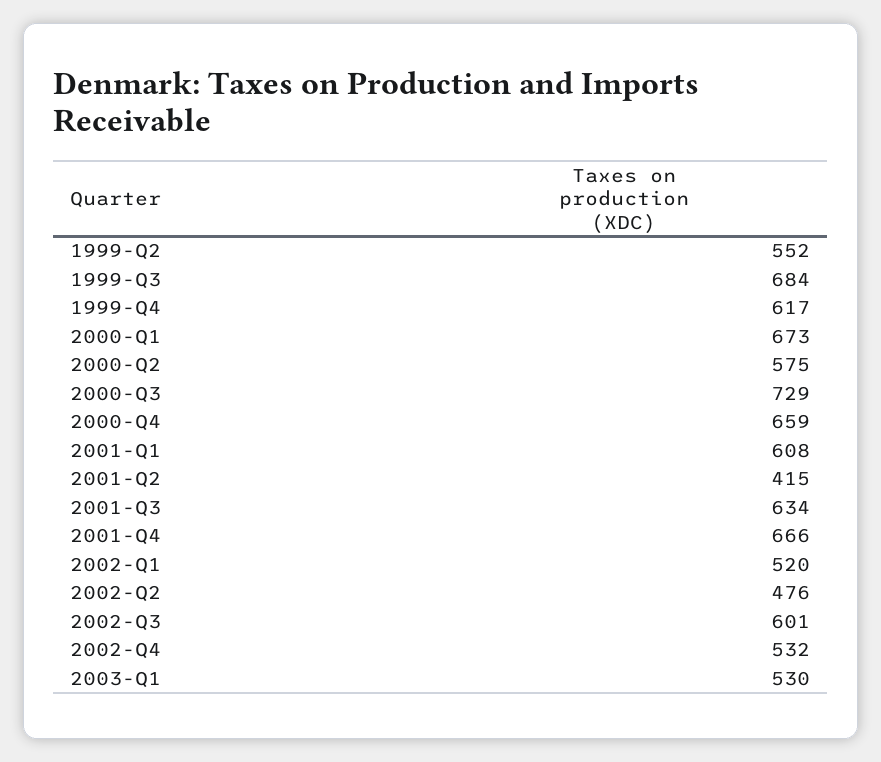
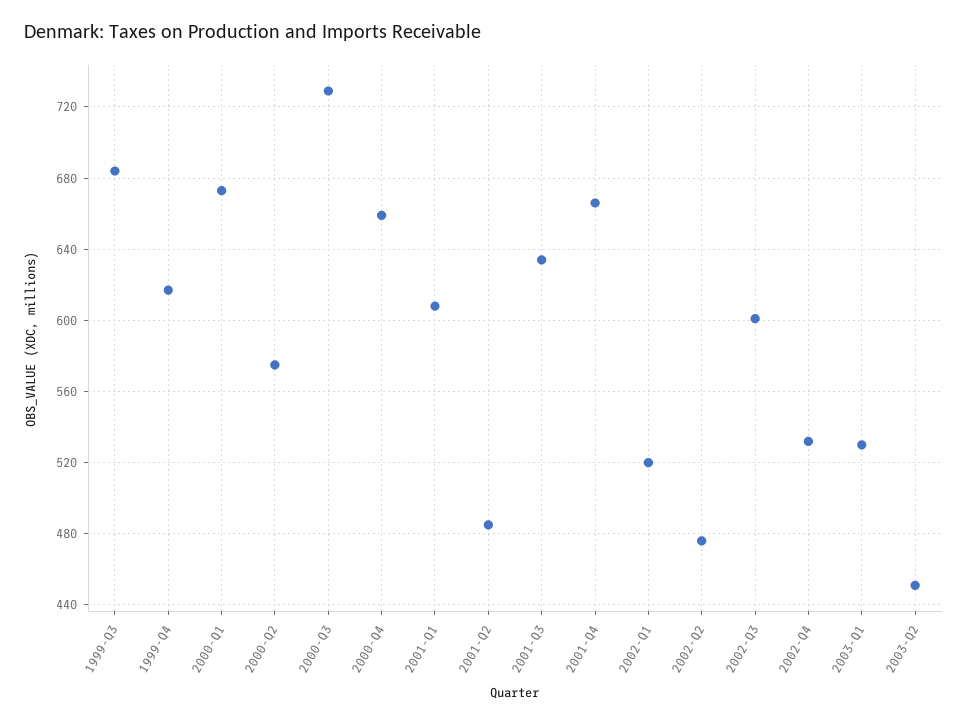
1999-Q2: 552 -> none
2001-Q2: 415 -> 485
2003-Q2: none -> 450

